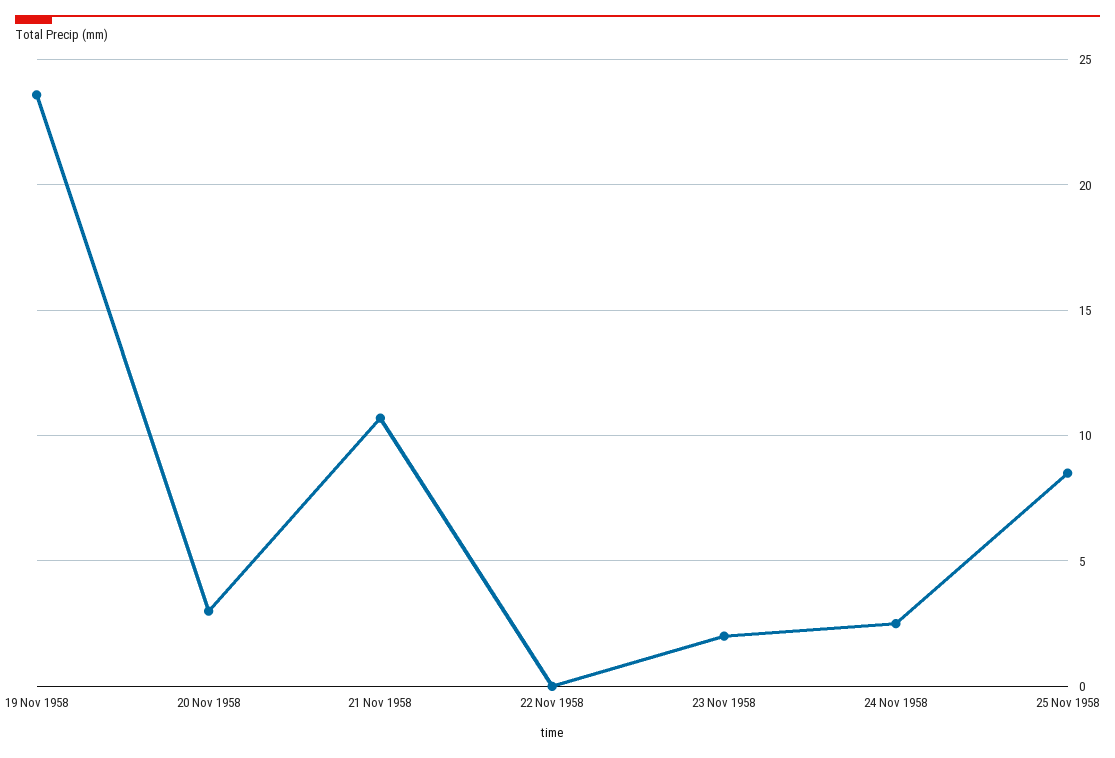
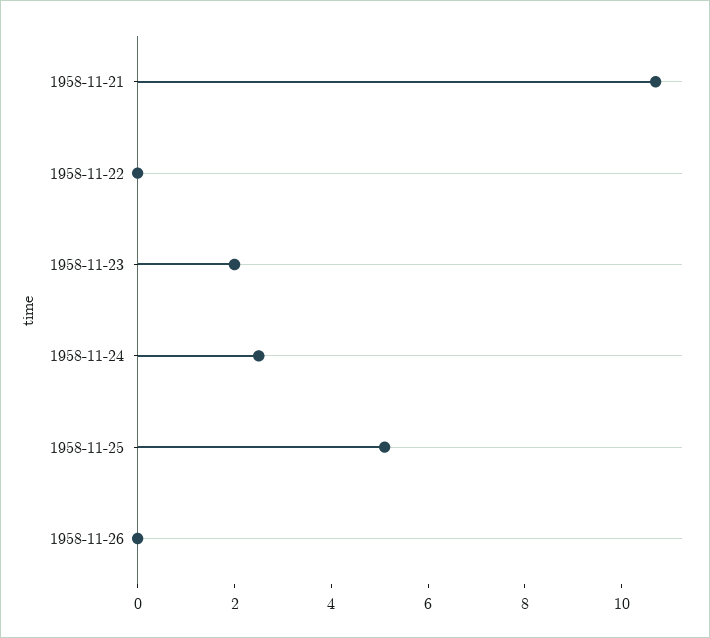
19 Nov 1958: 23.5 -> none
20 Nov 1958: 3 -> none
25 Nov 1958: 8.5 -> 5
1958-11-26: none -> 0

